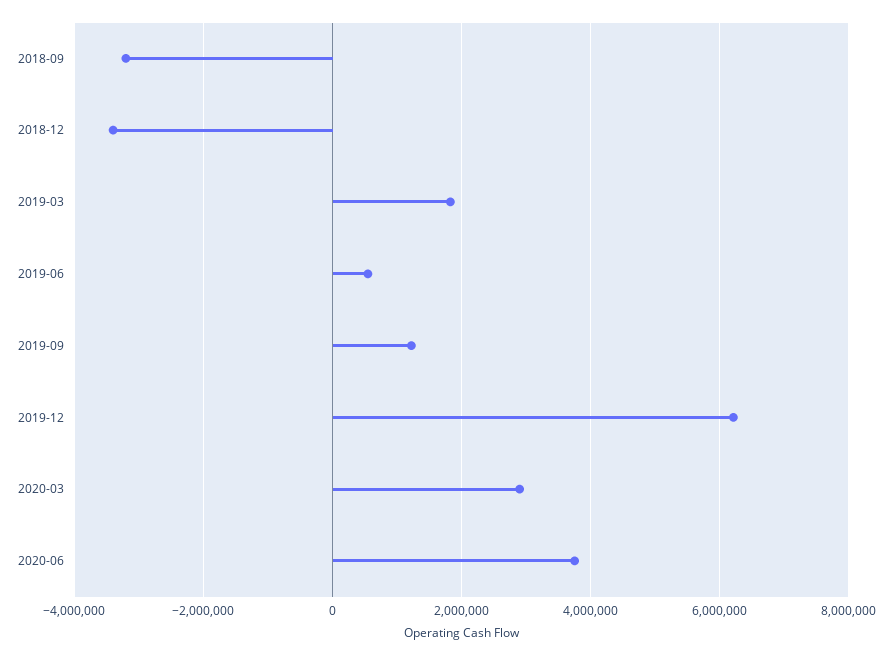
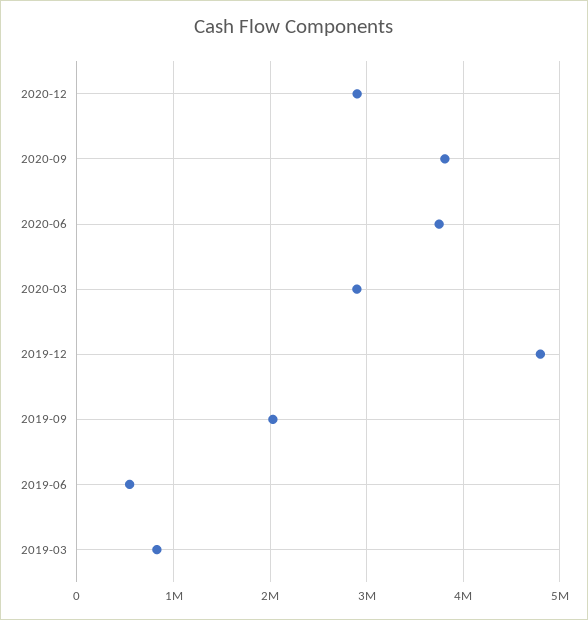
2018-09: -3200000 -> none
2018-12: -3400000 -> none
2019-03: 1800000 -> 800000
2019-09: 1200000 -> 2000000
2019-12: 6200000 -> 4800000
2020-12: none -> 2900000
2020-09: none -> 3800000

